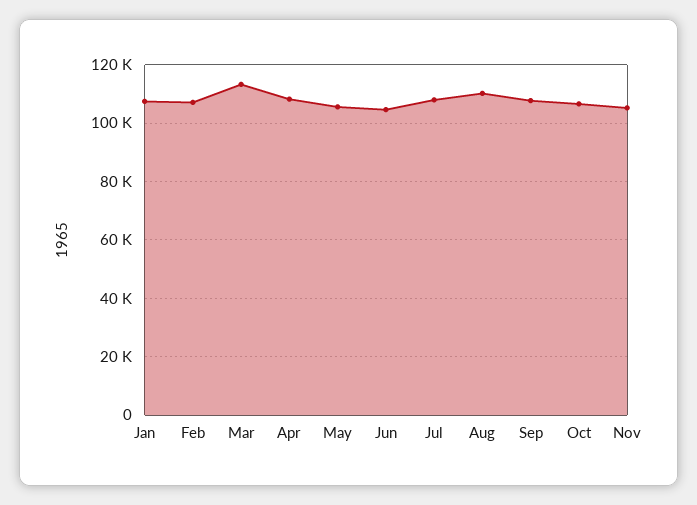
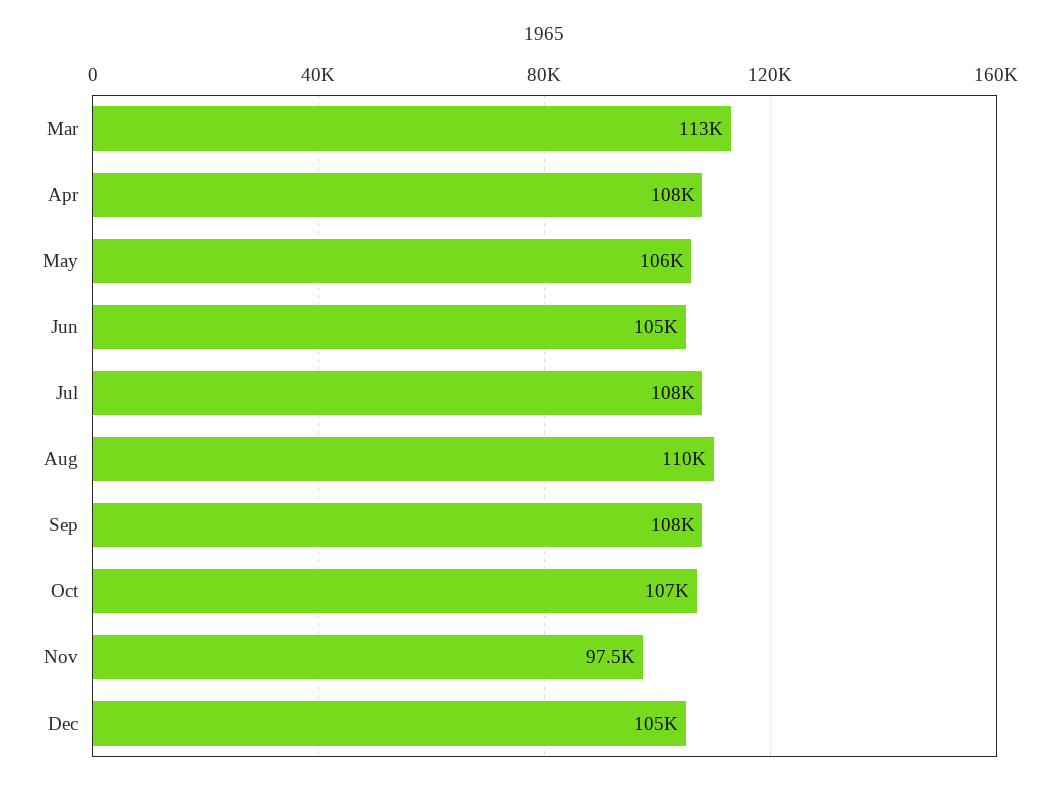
Jan: 107500 -> none
Feb: 107500 -> none
Nov: 105000 -> 97500
Dec: none -> 105000

